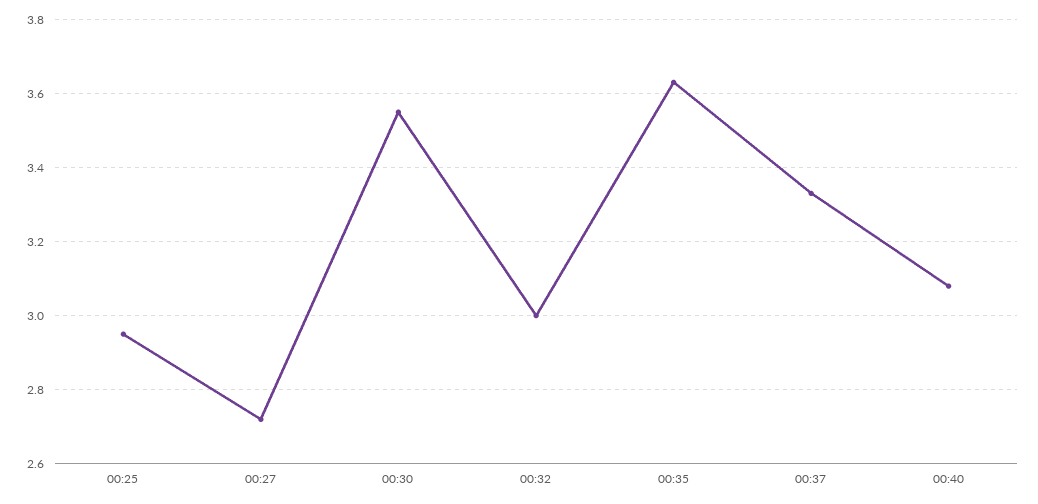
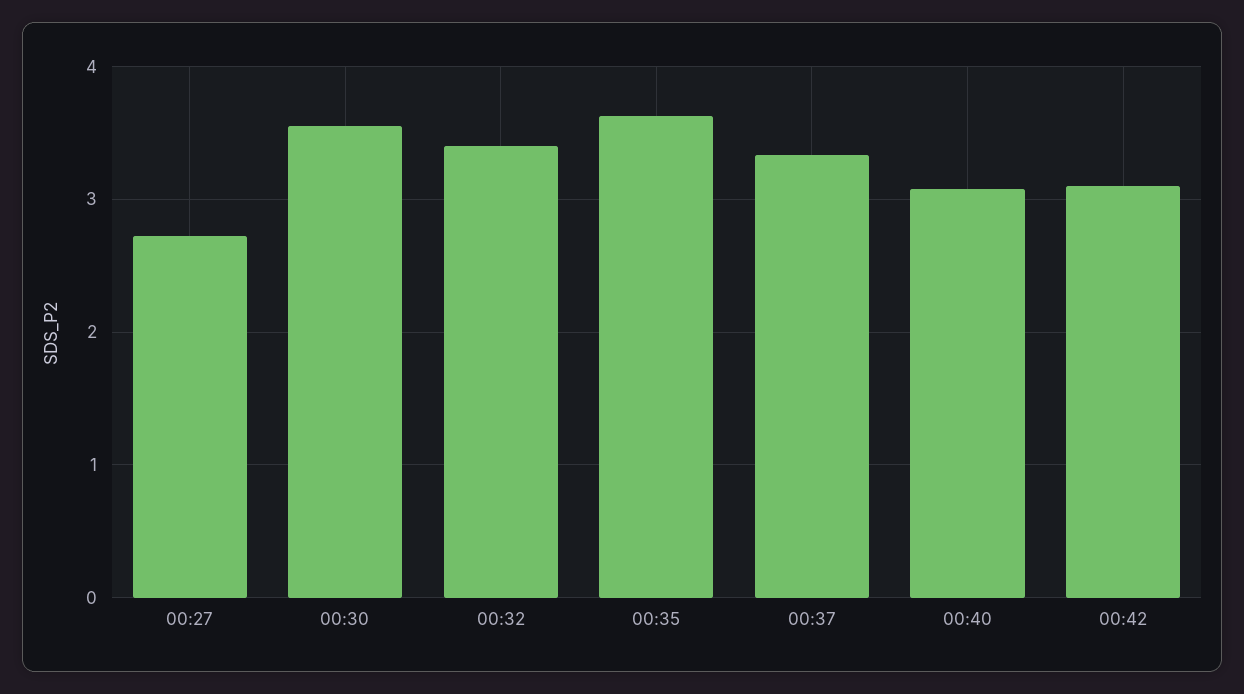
00:25: 2.95 -> none
00:32: 3 -> 3.4
00:42: none -> 3.1

